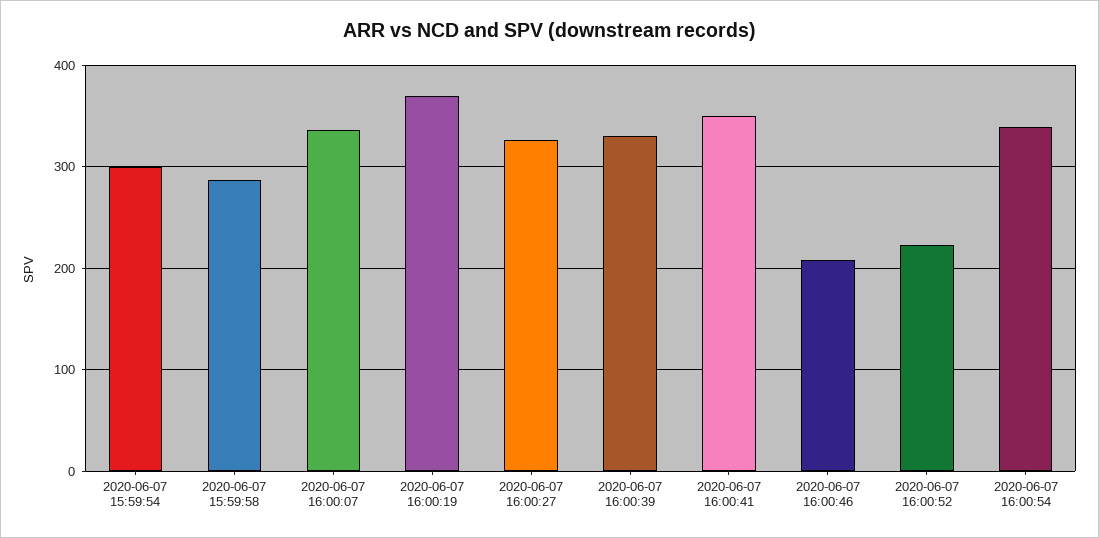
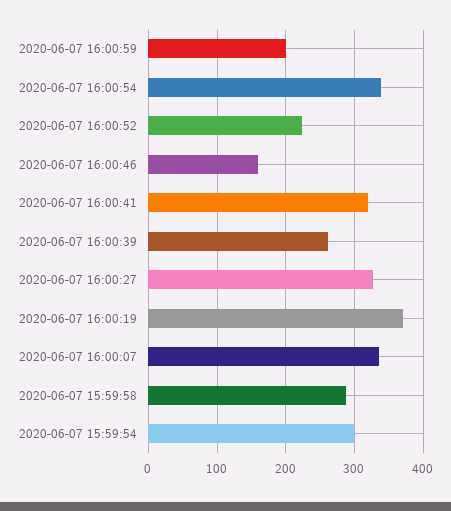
2020-06-07 16:00:39: 330 -> 260
2020-06-07 16:00:41: 350 -> 320
2020-06-07 16:00:46: 210 -> 160
2020-06-07 16:00:59: none -> 200

